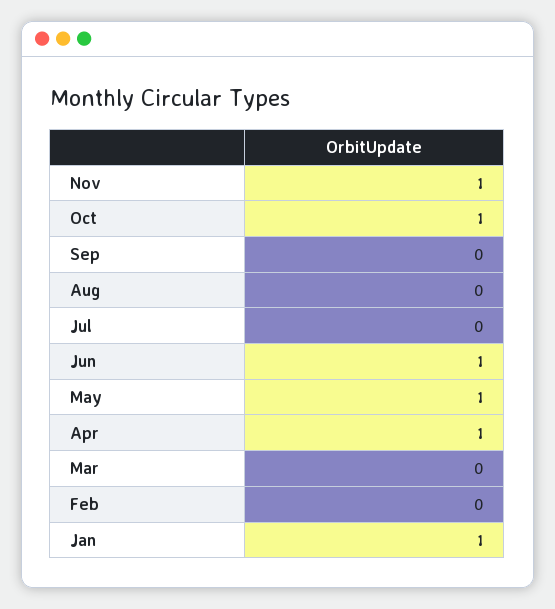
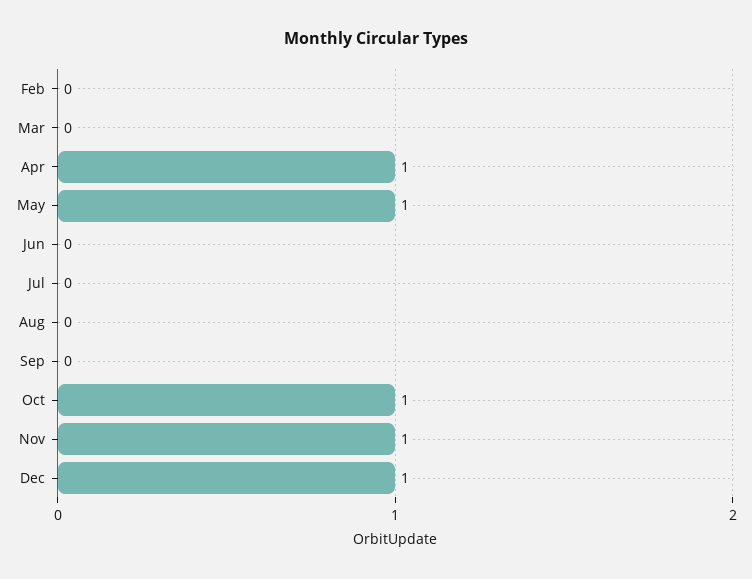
Jun: 1 -> 0
Jan: 1 -> none
Dec: none -> 1

